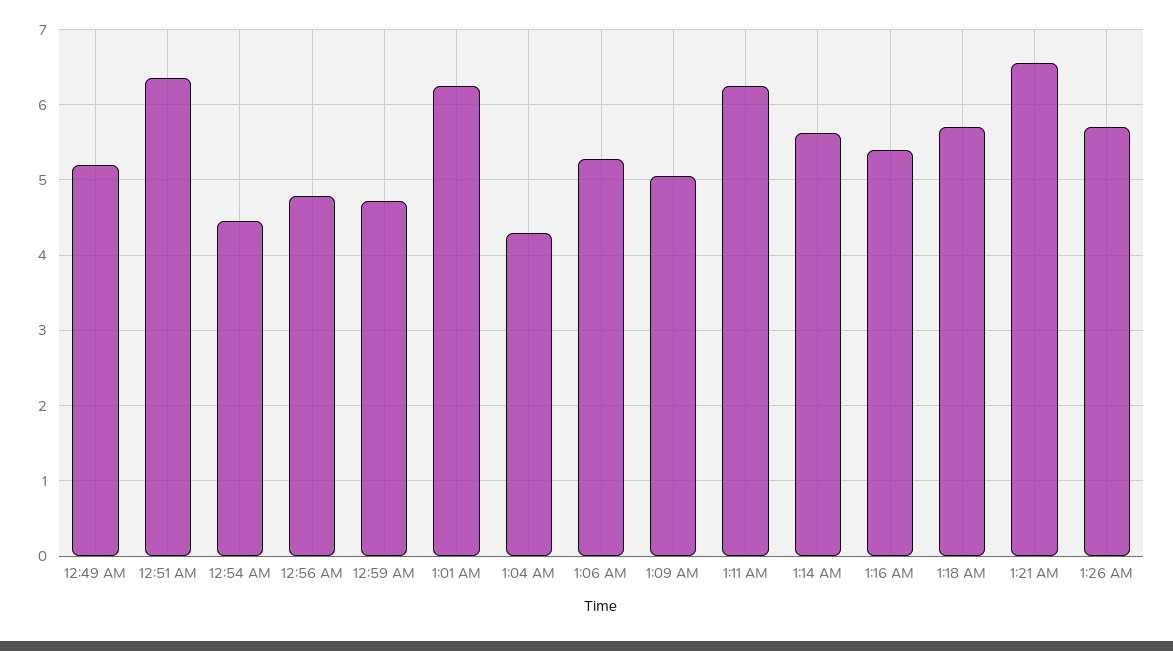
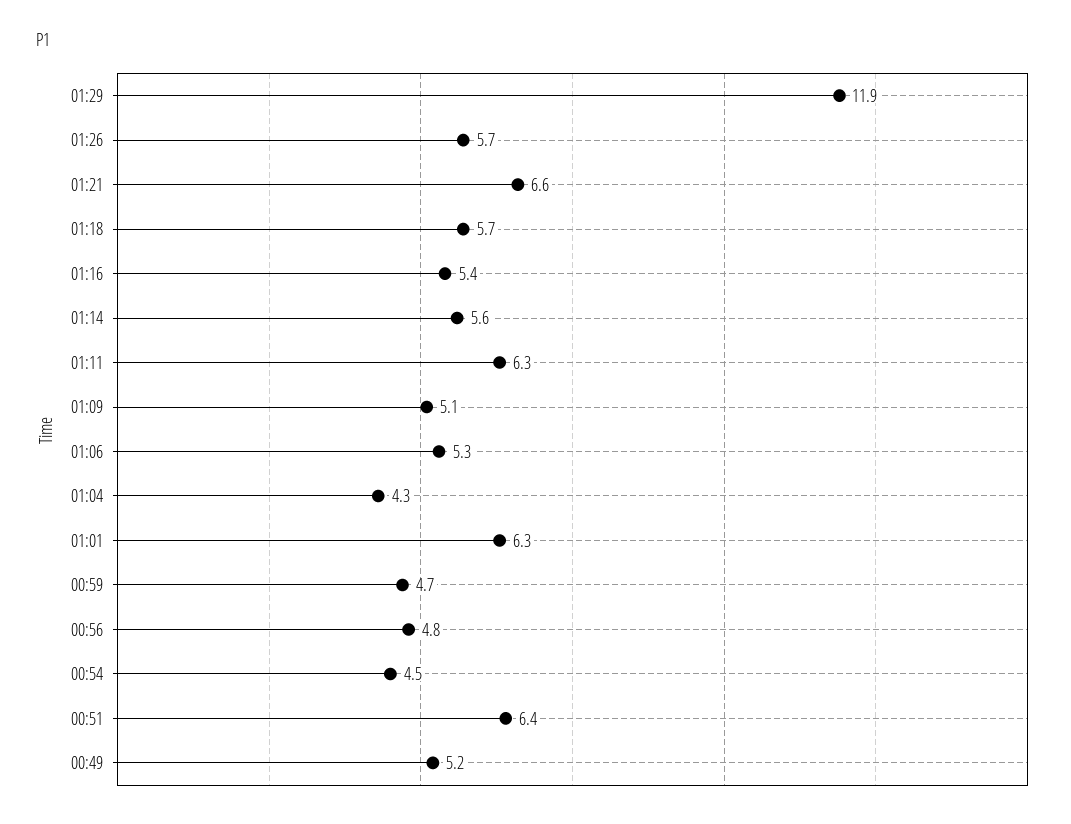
01:29: none -> 11.9

